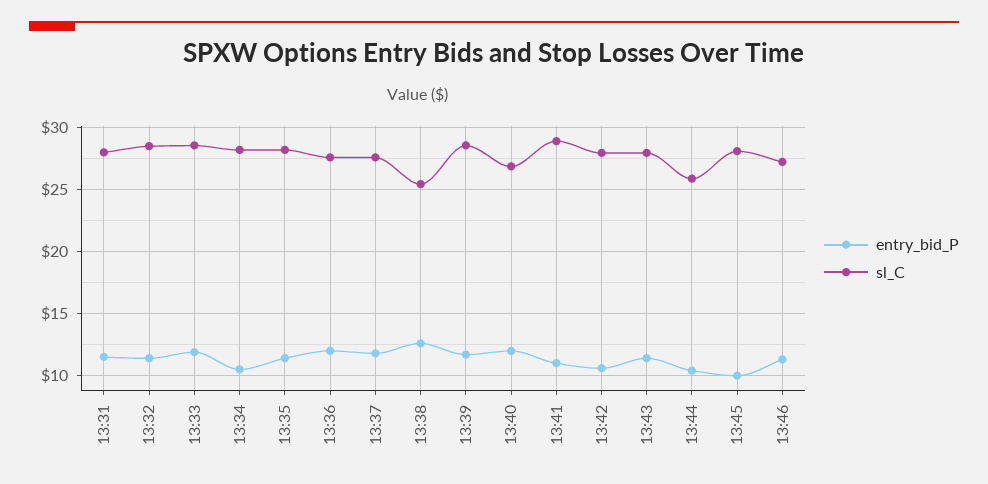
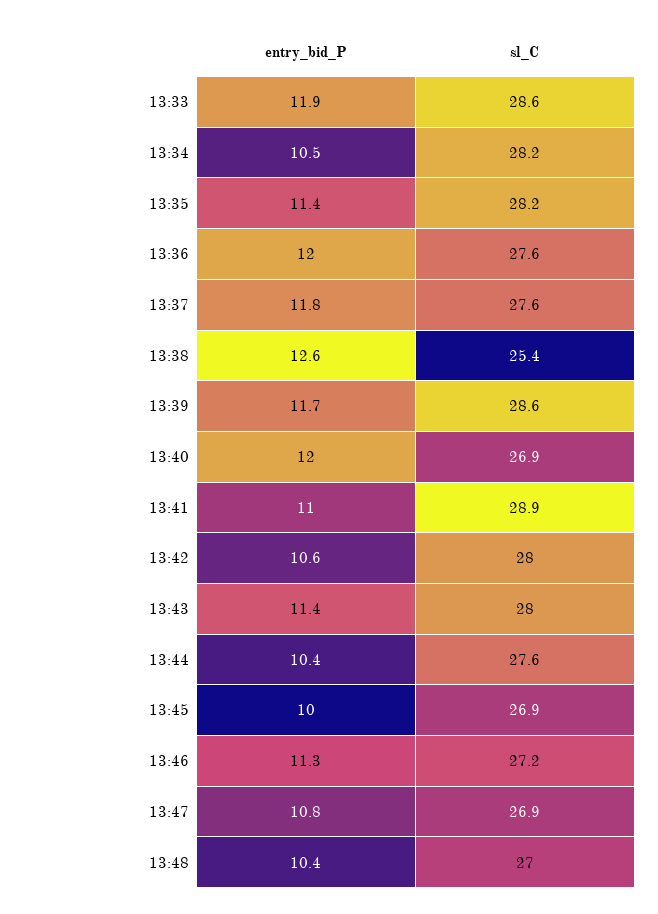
entry_bid_P, 13:31: 11.5 -> none
sl_C, 13:31: 28 -> none
entry_bid_P, 13:32: 11.5 -> none
sl_C, 13:32: 28.5 -> none
sl_C, 13:44: 26 -> 27.6
sl_C, 13:45: 28 -> 26.9
entry_bid_P, 13:47: none -> 10.8
sl_C, 13:47: none -> 26.9
entry_bid_P, 13:48: none -> 10.4
sl_C, 13:48: none -> 27

